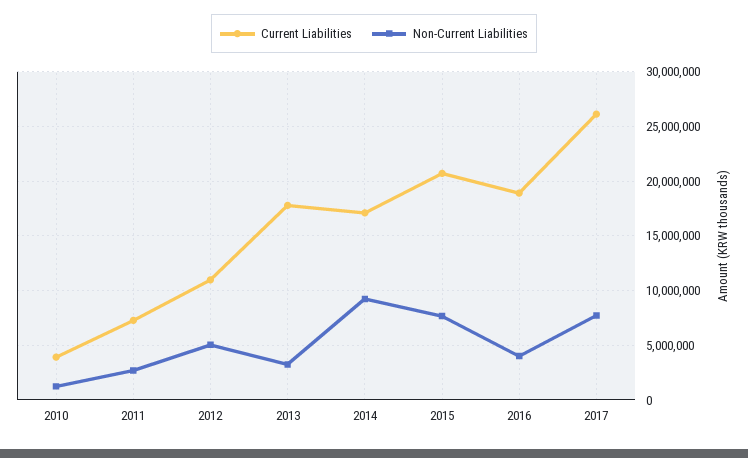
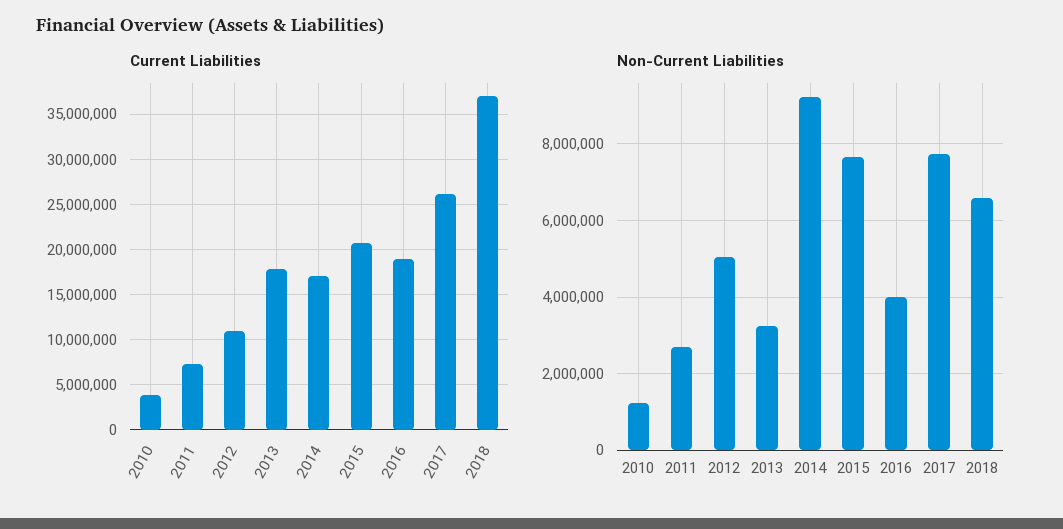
Current Liabilities, 2018: none -> 37000000
Non-Current Liabilities, 2018: none -> 6600000

